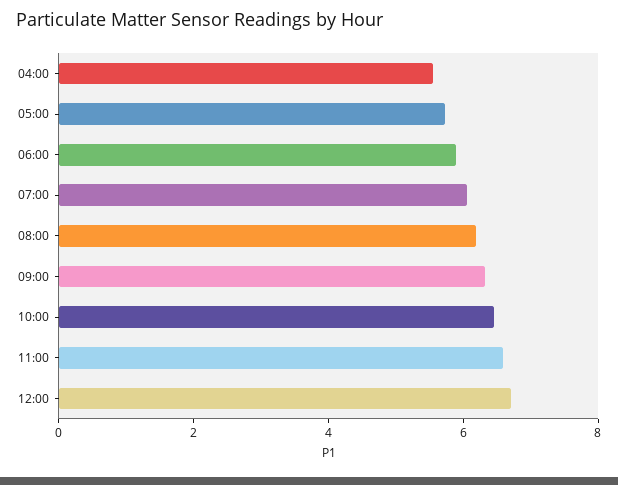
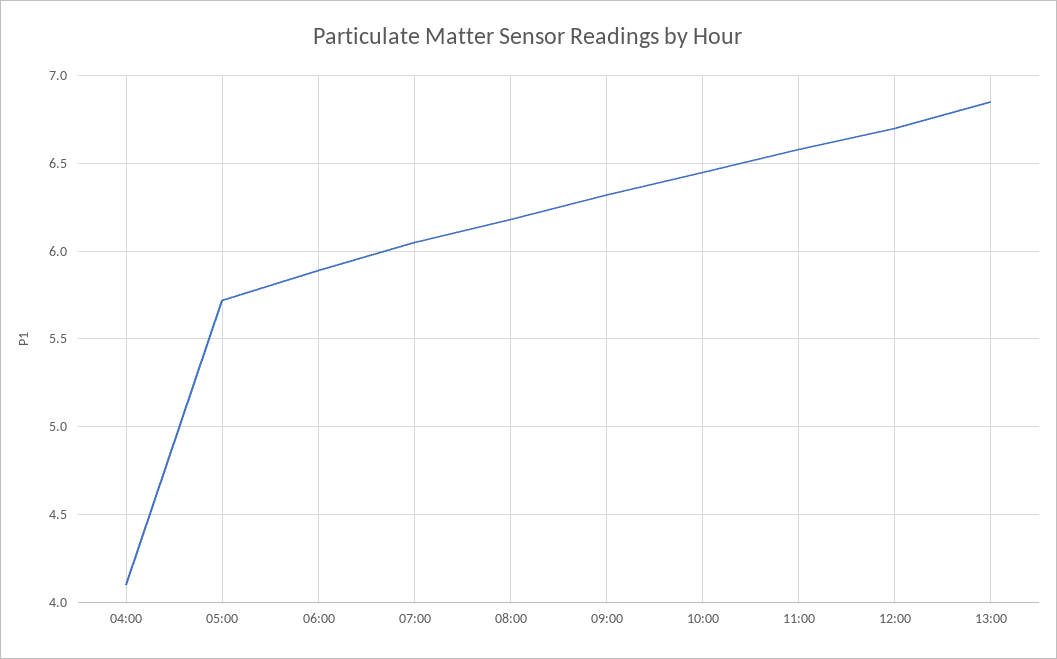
04:00: 5.5 -> 4.1
13:00: none -> 6.85

